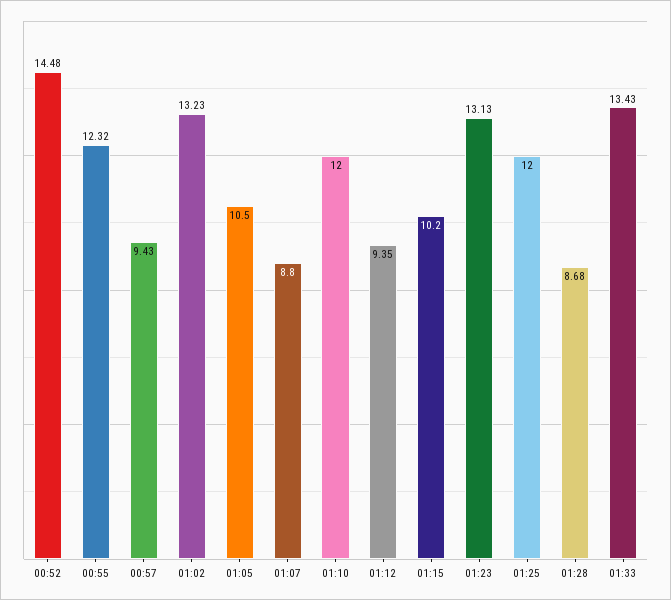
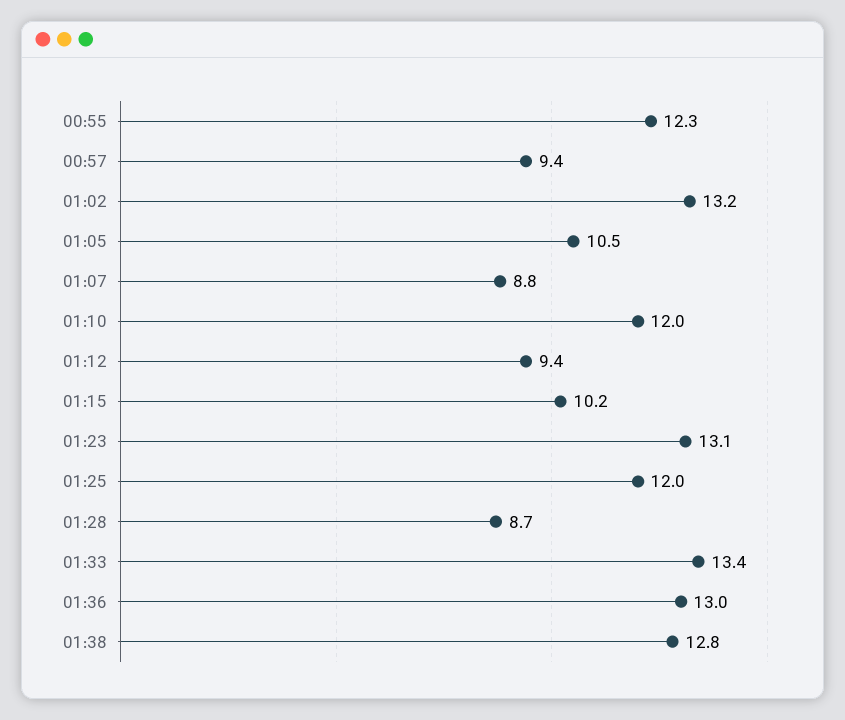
00:52: 14.48 -> none
01:36: none -> 13
01:38: none -> 12.8

